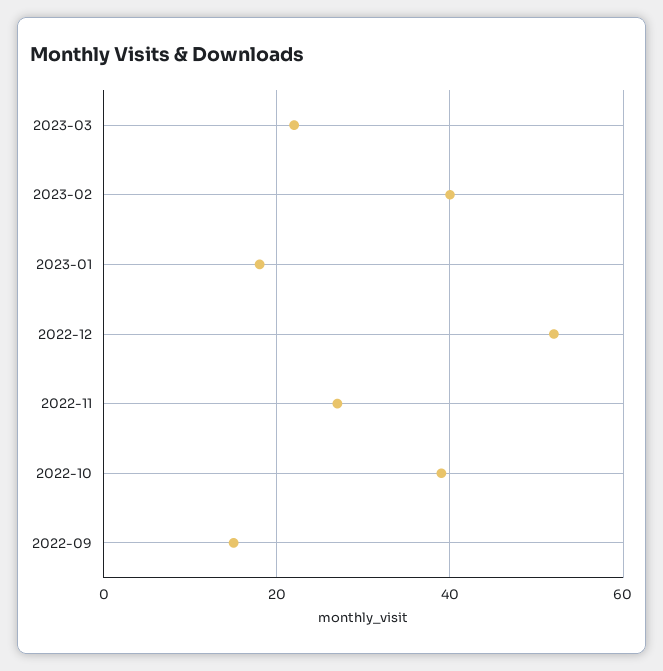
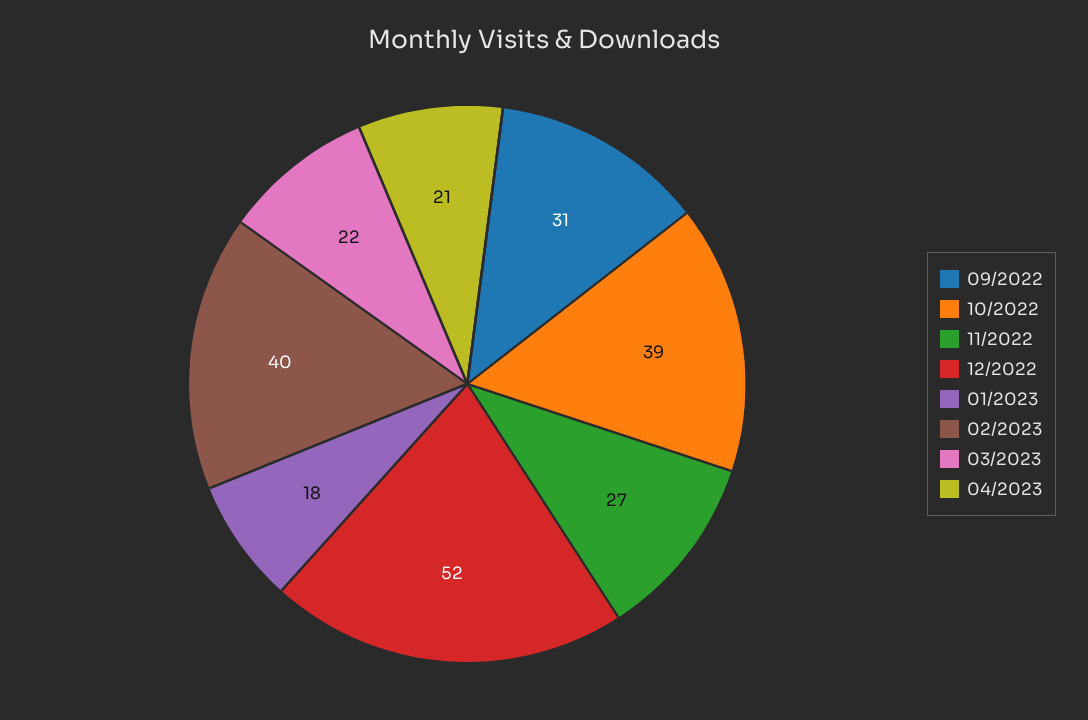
2022-09: 15 -> 31
04/2023: none -> 21

